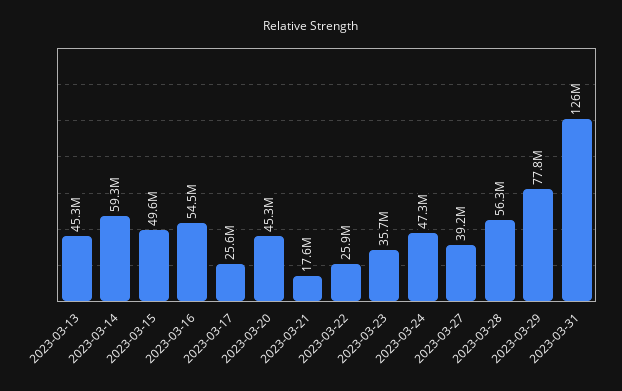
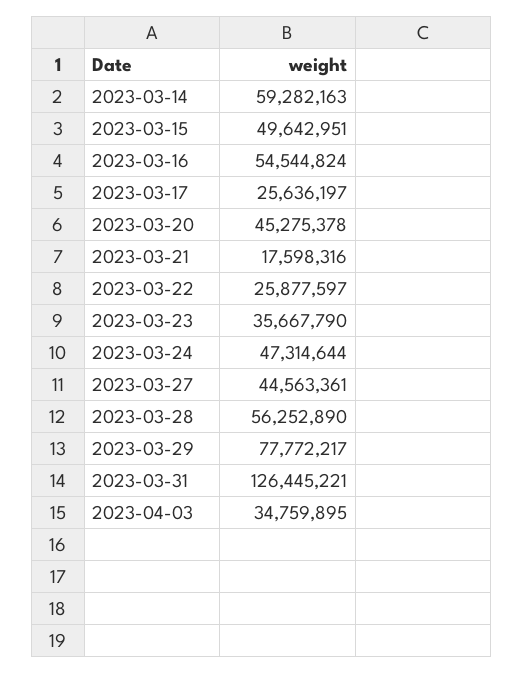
2023-03-13: 45300000 -> none
2023-03-27: 39200000 -> 44563361
2023-04-03: none -> 34759895

